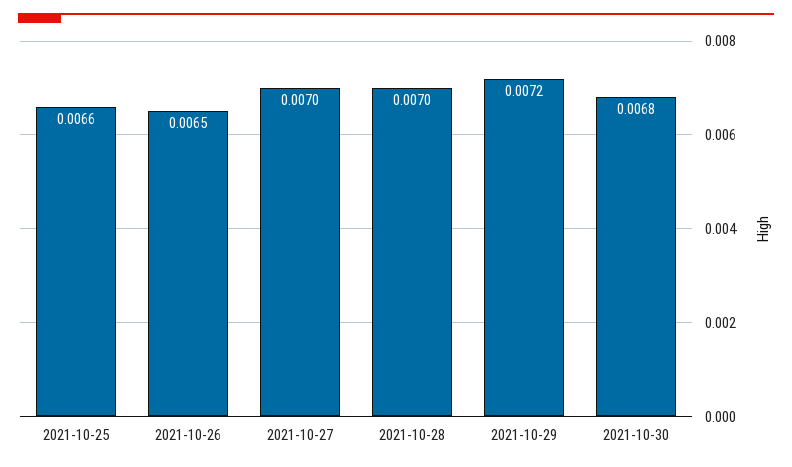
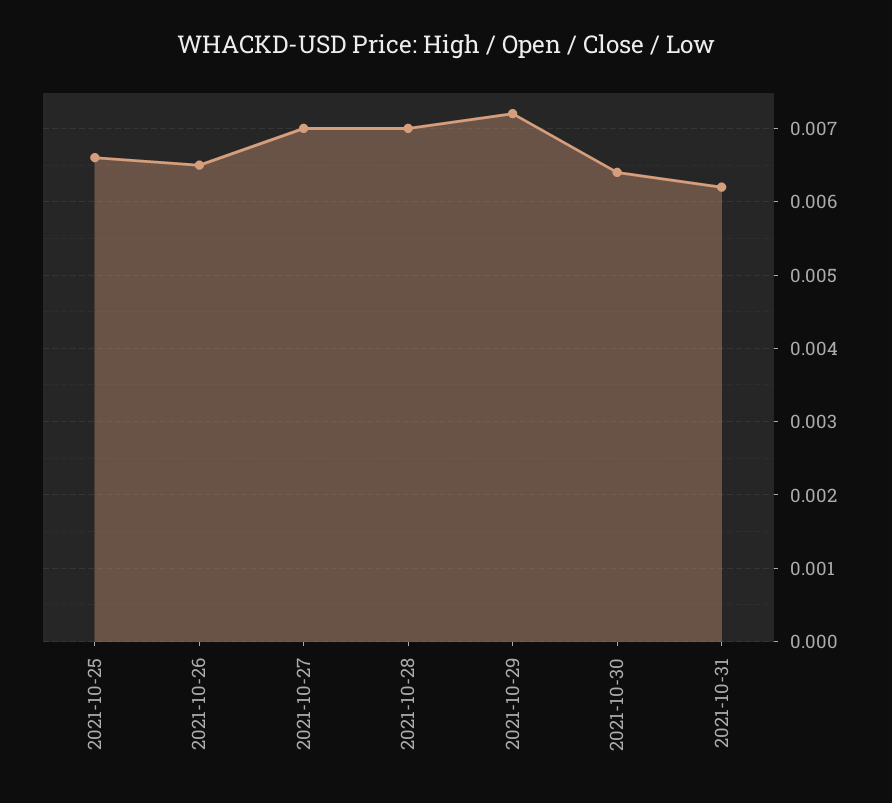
2021-10-30: 0.0068 -> 0.0064
2021-10-31: none -> 0.0062

